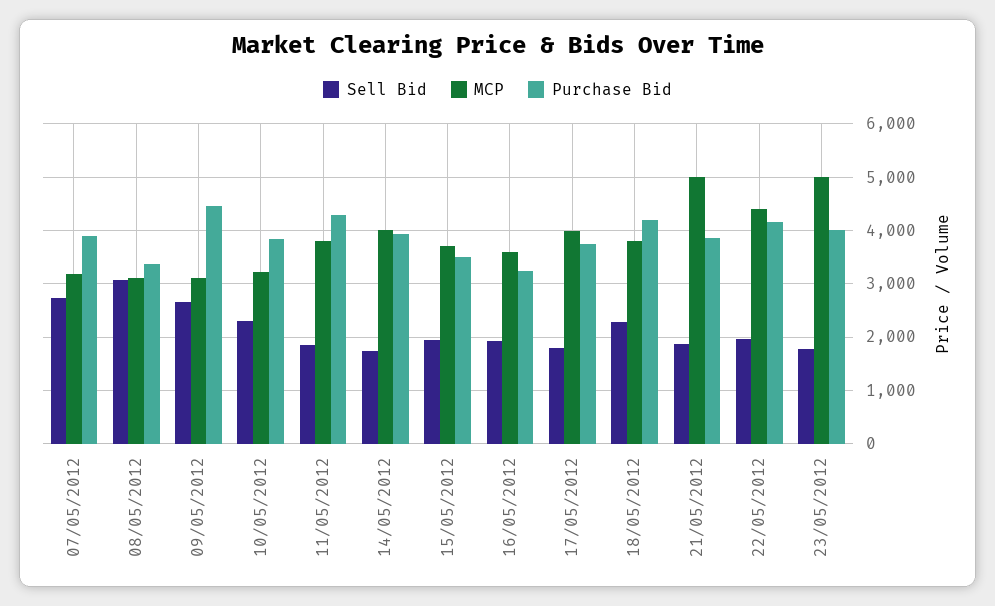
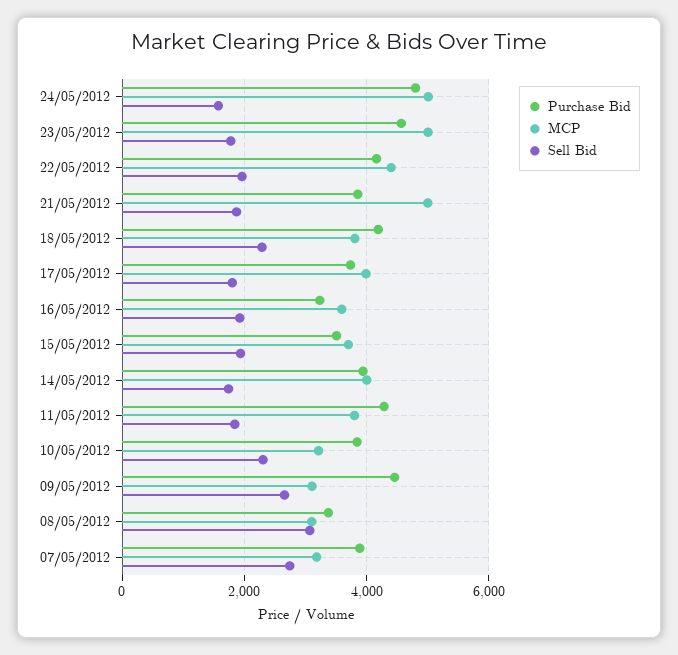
Purchase Bid, 23/05/2012: 4000 -> 4600
Purchase Bid, 24/05/2012: none -> 4800
MCP, 24/05/2012: none -> 5000
Sell Bid, 24/05/2012: none -> 1600

